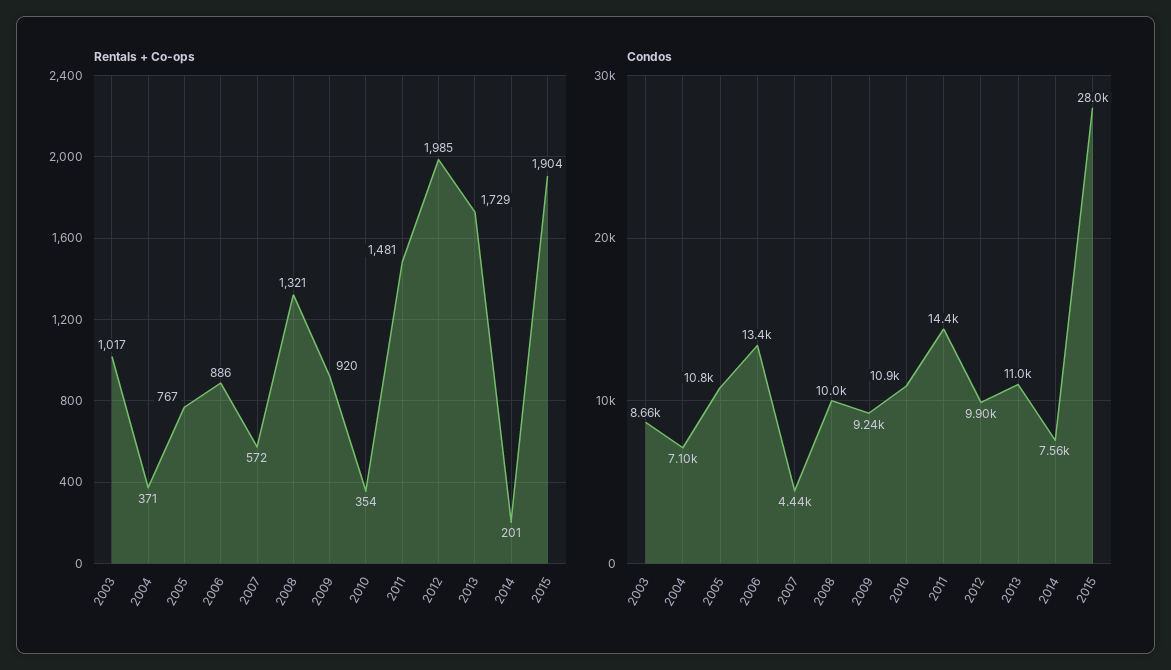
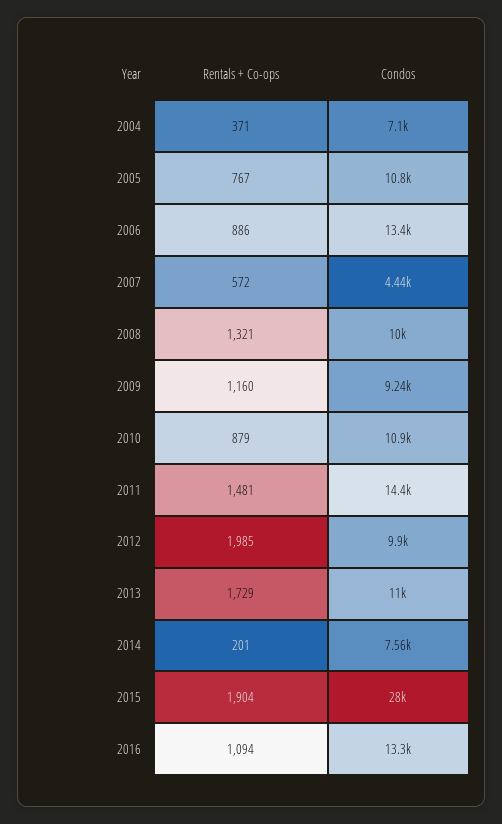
Rentals + Co-ops, 2003: 1017 -> none
Rentals + Co-ops, 2009: 920 -> 1160
Rentals + Co-ops, 2010: 354 -> 879
Condos, 2003: 8660 -> none
Rentals + Co-ops, 2016: none -> 1094
Condos, 2016: none -> 13300

